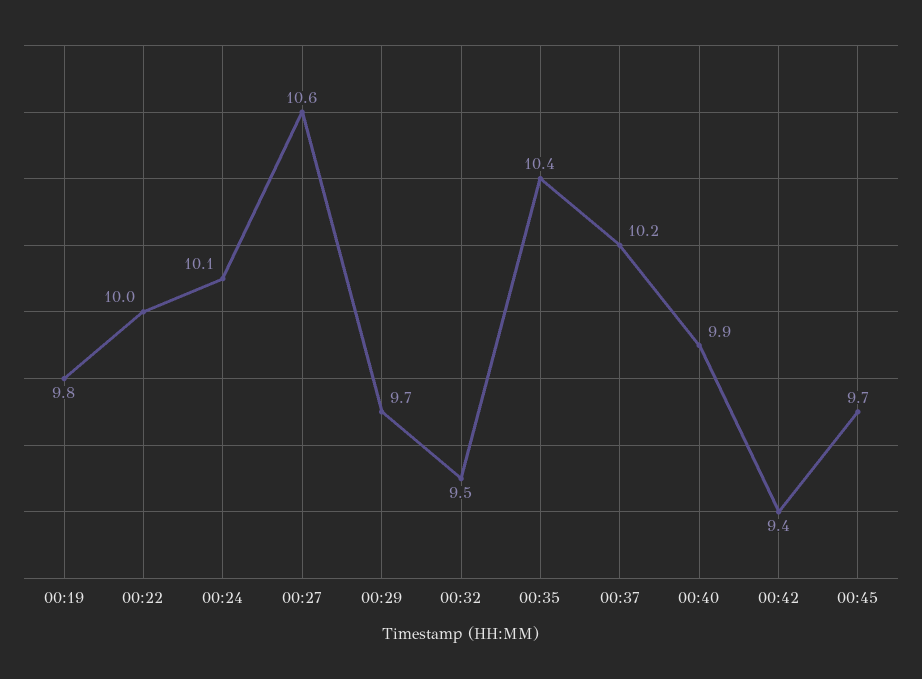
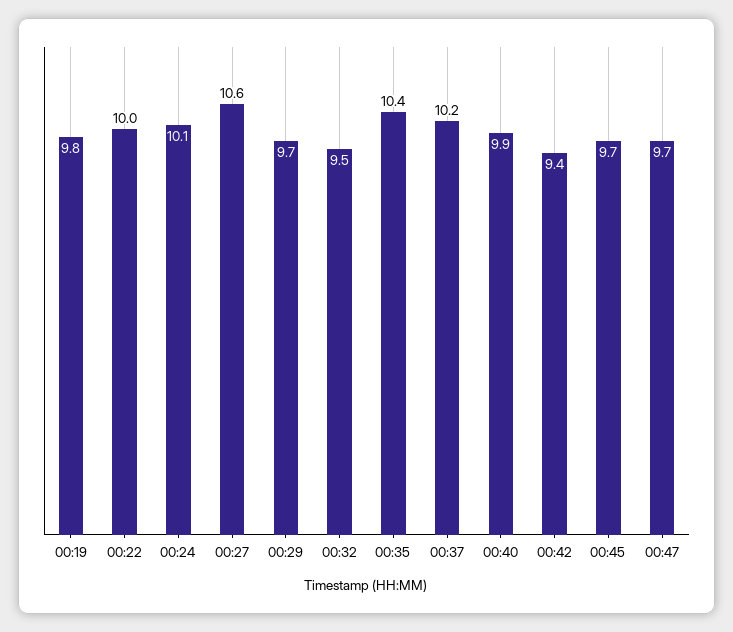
00:47: none -> 9.7

